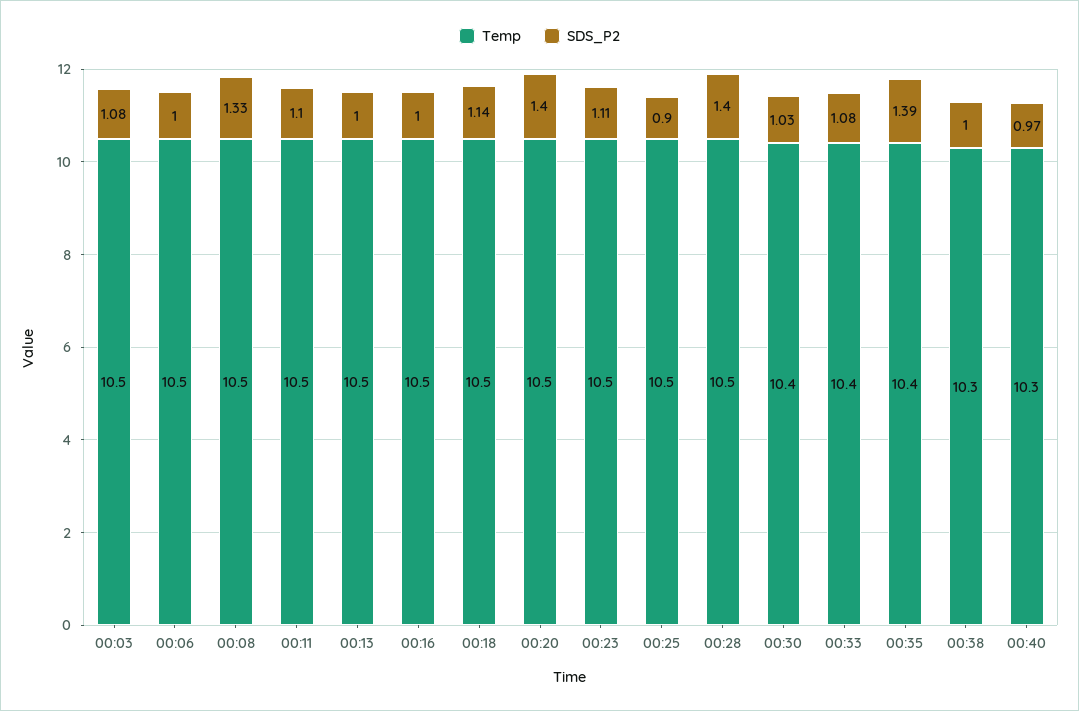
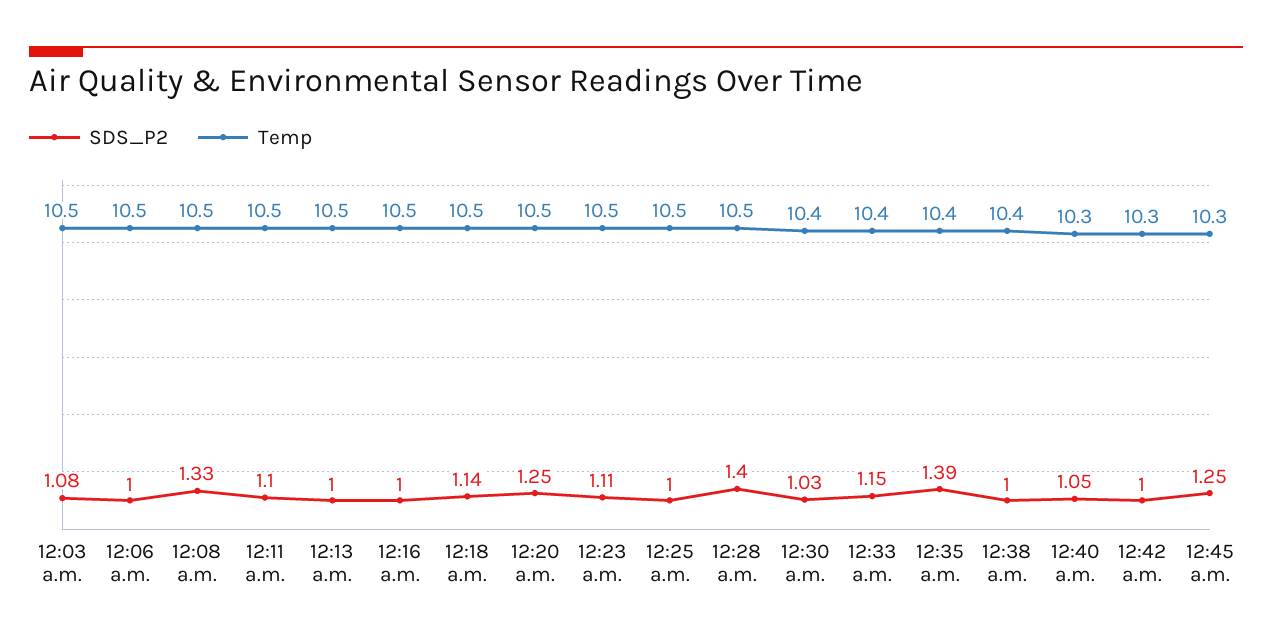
SDS_P2, 00:20: 1.4 -> 1.25
SDS_P2, 00:25: 0.9 -> 1
SDS_P2, 00:33: 1.08 -> 1.15
Temp, 00:38: 10.3 -> 10.4
SDS_P2, 00:40: 0.97 -> 1.05
SDS_P2, 12:42 a.m.: none -> 1
Temp, 12:42 a.m.: none -> 10.3
SDS_P2, 12:45 a.m.: none -> 1.25
Temp, 12:45 a.m.: none -> 10.3

